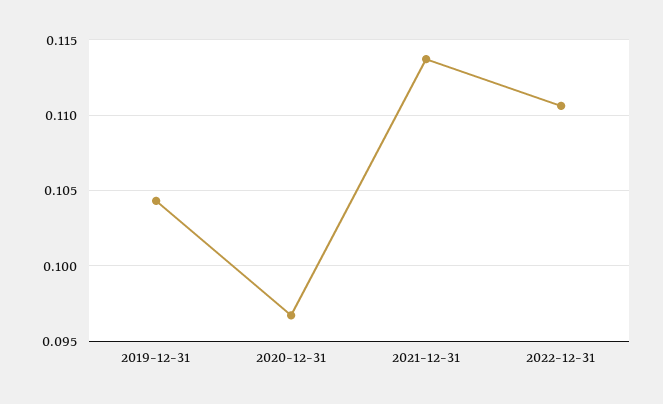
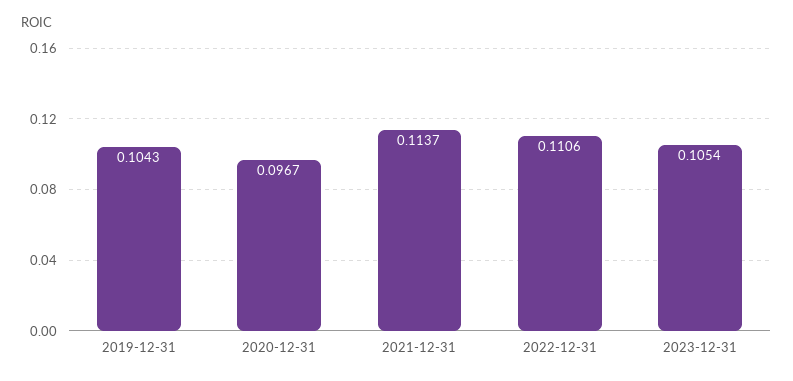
2023-12-31: none -> 0.1054

